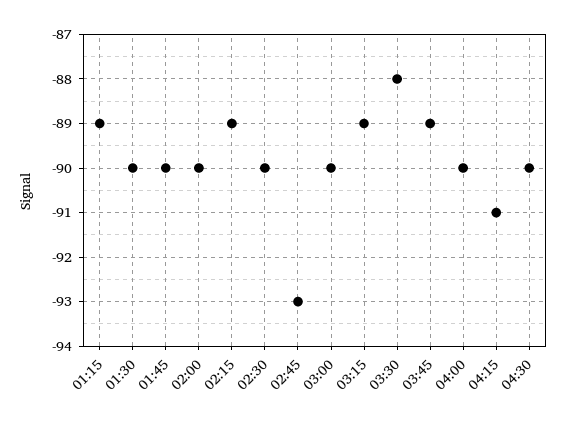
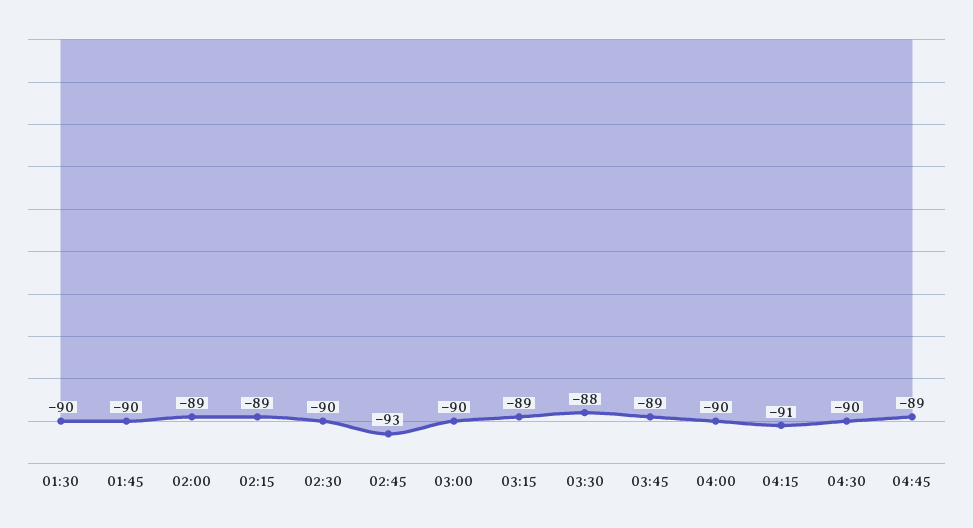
01:15: -89 -> none
02:00: -90 -> -89
04:45: none -> -89

